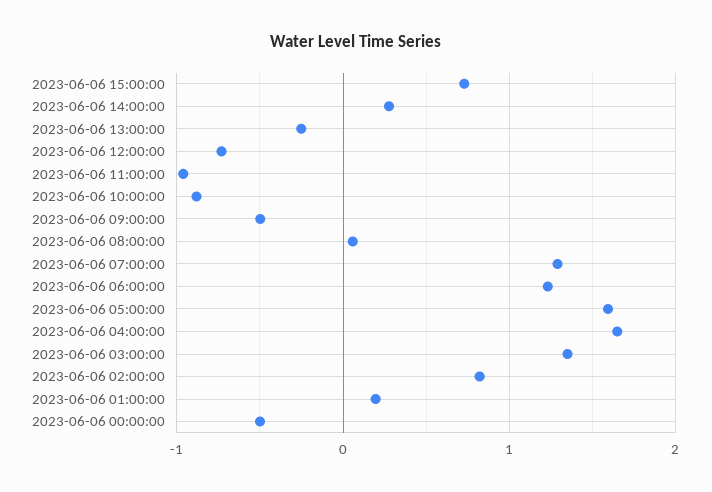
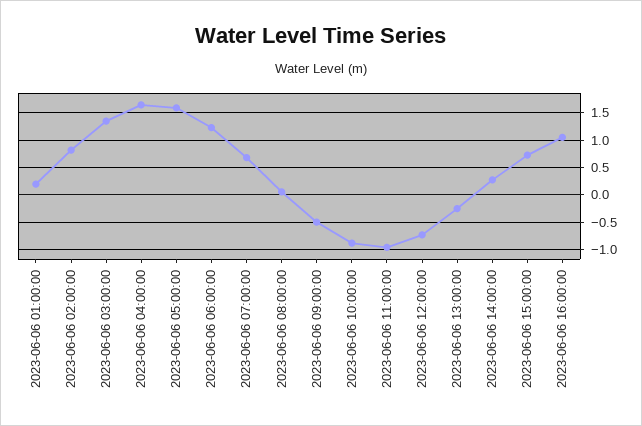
2023-06-06 07:00:00: 1.3 -> 0.75
2023-06-06 00:00:00: -0.5 -> none
2023-06-06 16:00:00: none -> 1

